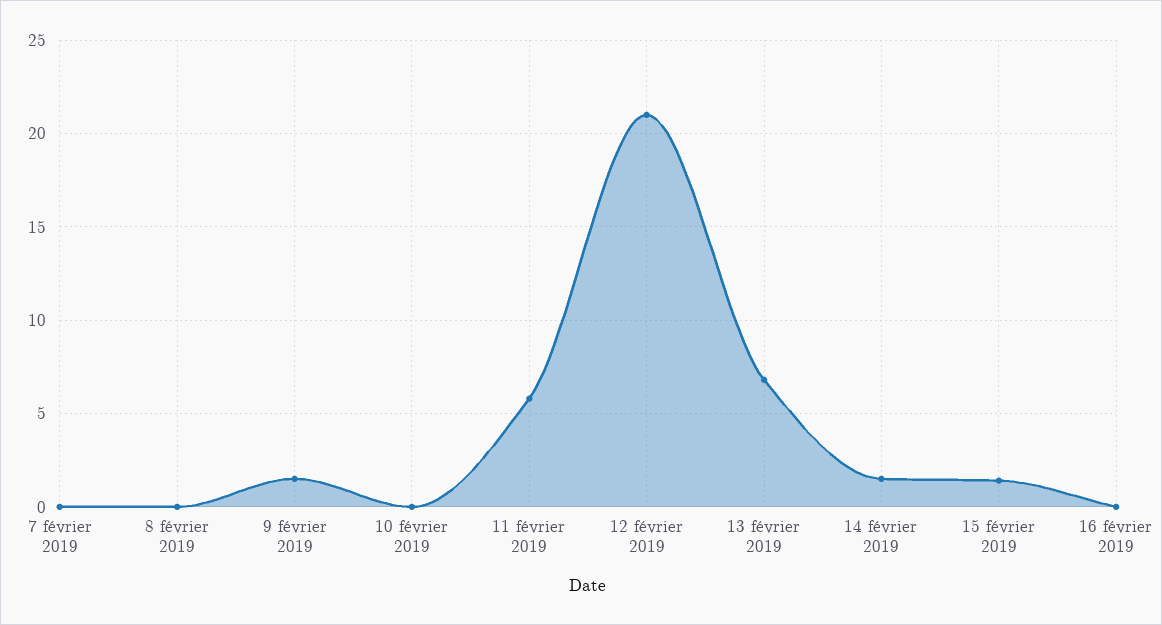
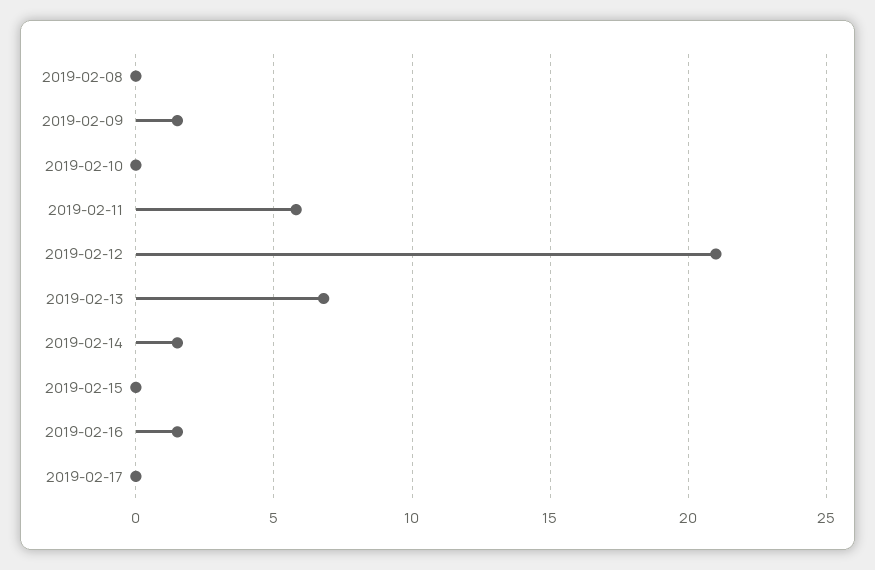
7 février 2019: 0 -> none
15 février 2019: 1.5 -> 0
16 février 2019: 0 -> 1.5
2019-02-17: none -> 0

